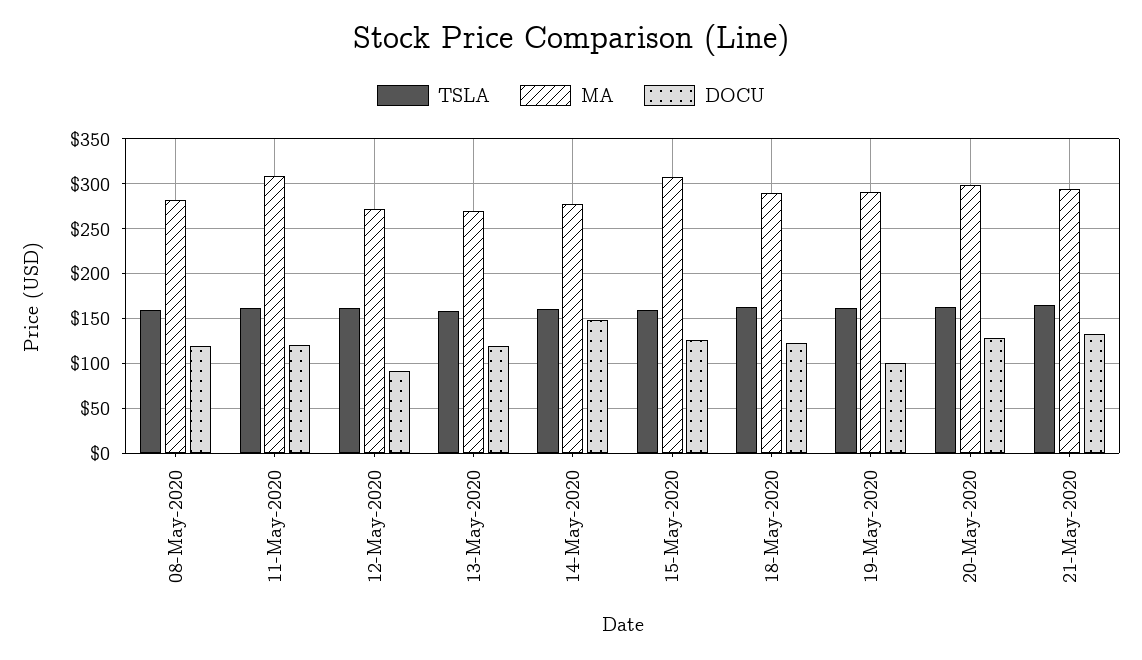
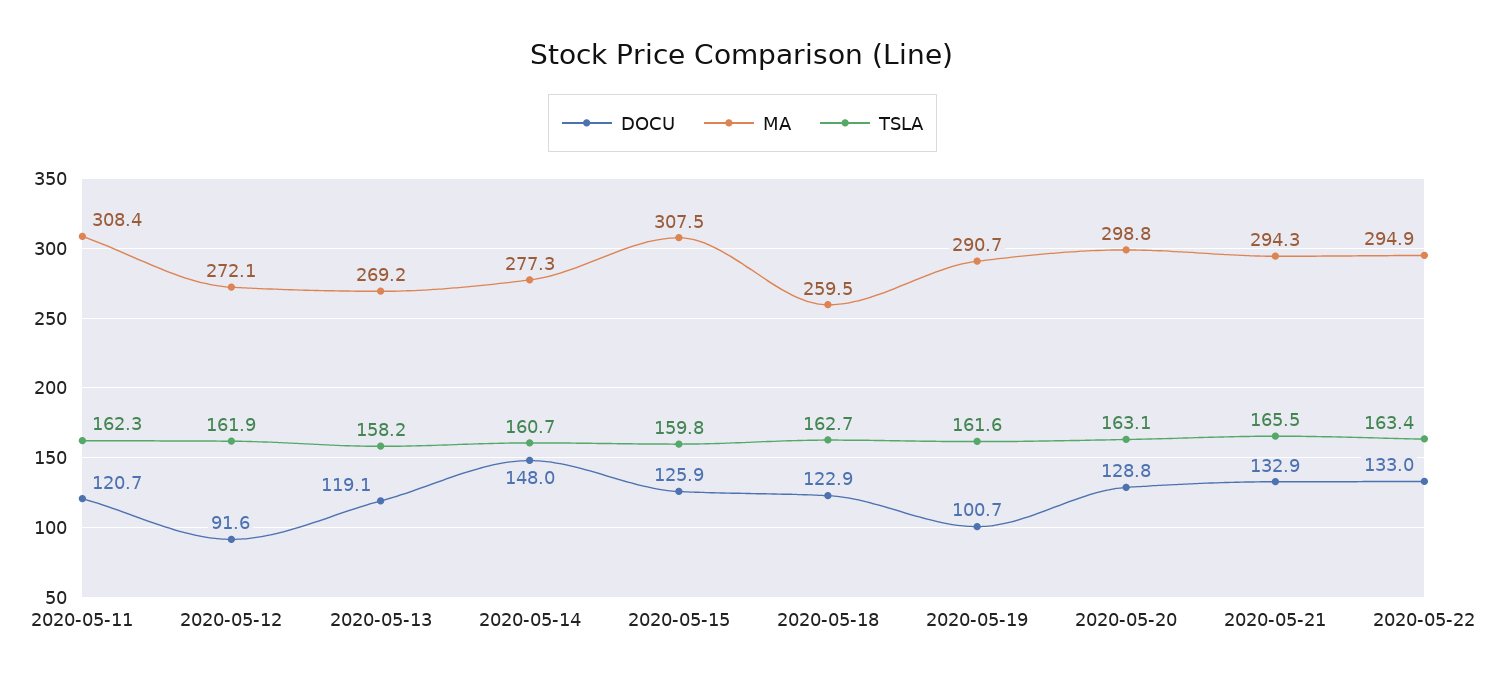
TSLA, 08-May-2020: 160 -> none
MA, 08-May-2020: 280 -> none
DOCU, 08-May-2020: 120 -> none
MA, 18-May-2020: 290 -> 259.5
DOCU, 2020-05-22: none -> 133
MA, 2020-05-22: none -> 294.9
TSLA, 2020-05-22: none -> 163.4

